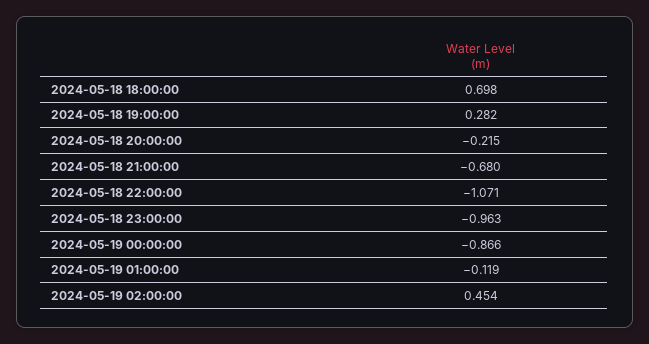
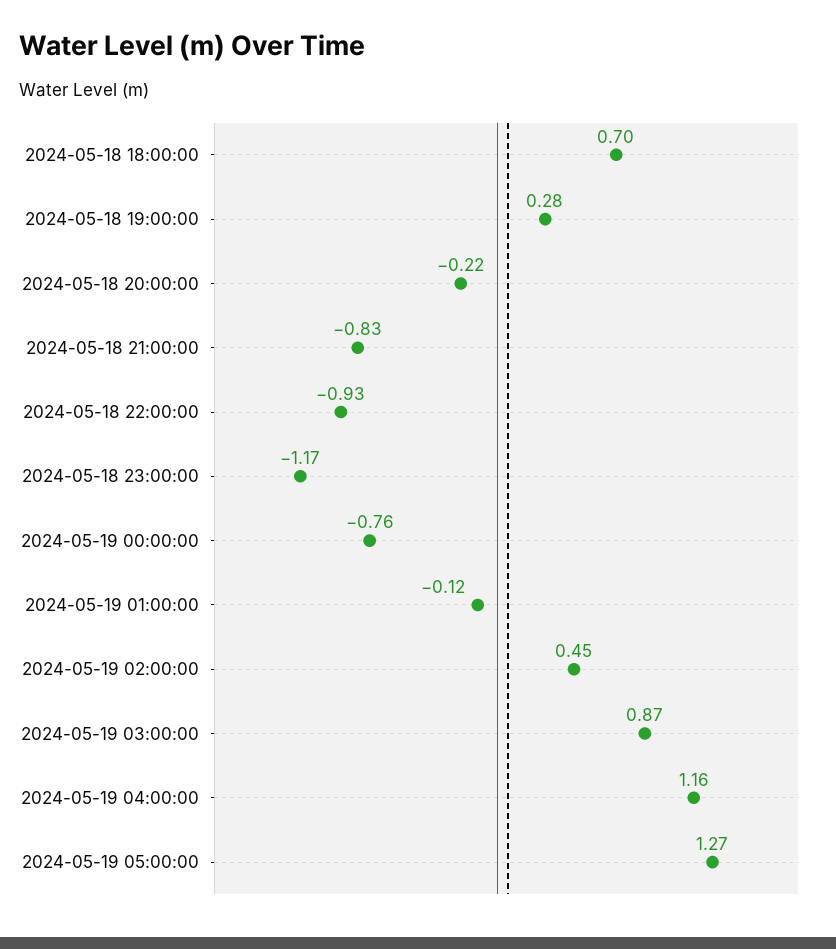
2024-05-18 21:00:00: -0.68 -> -0.83
2024-05-18 22:00:00: -1.071 -> -0.93
2024-05-18 23:00:00: -0.963 -> -1.17
2024-05-19 00:00:00: -0.866 -> -0.76
2024-05-19 03:00:00: none -> 0.87
2024-05-19 04:00:00: none -> 1.16
2024-05-19 05:00:00: none -> 1.27

